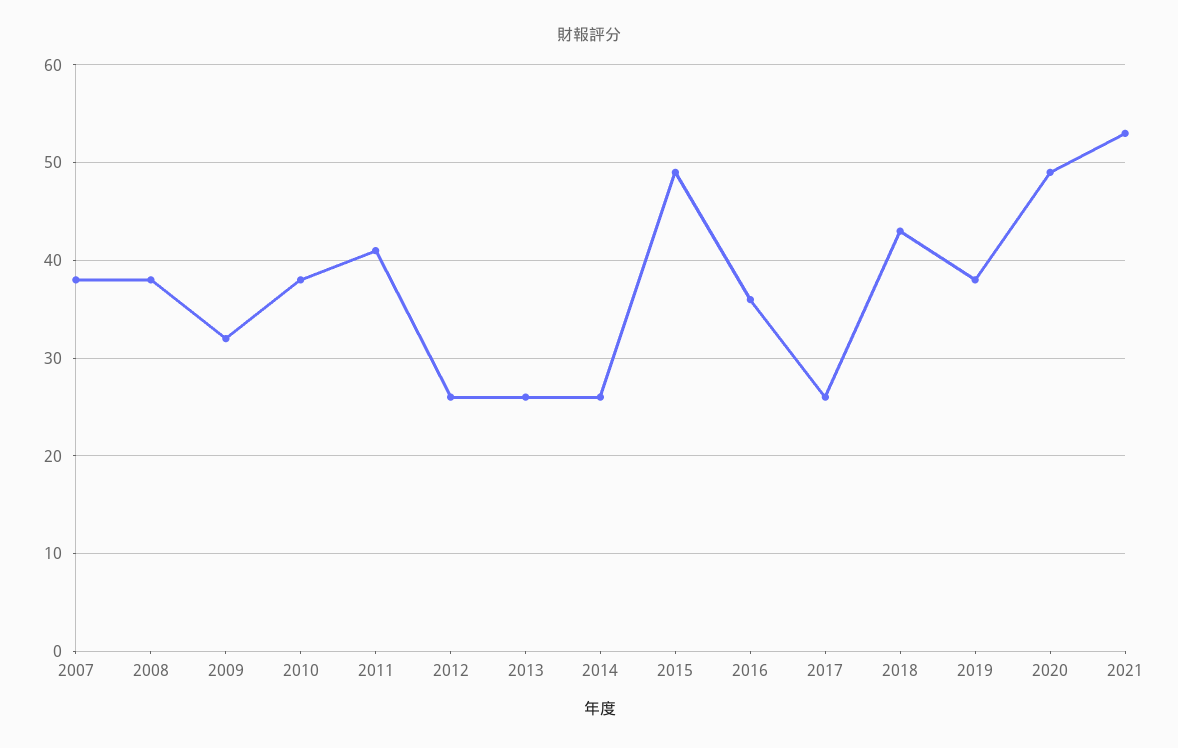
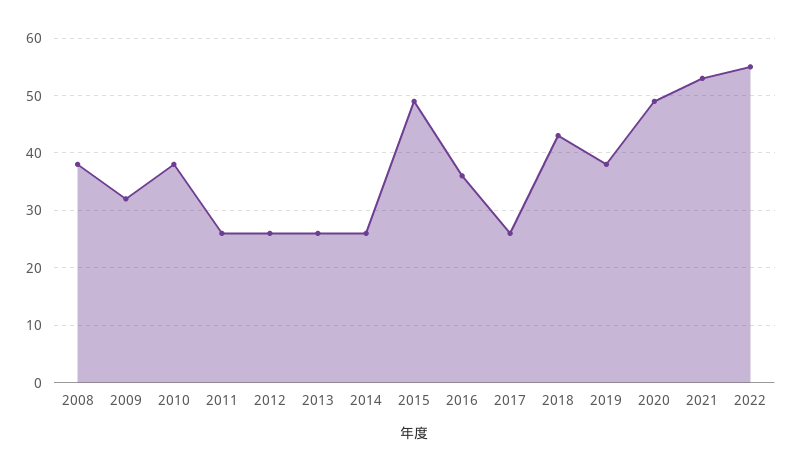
2007: 38 -> none
2011: 41 -> 25
2022: none -> 55

